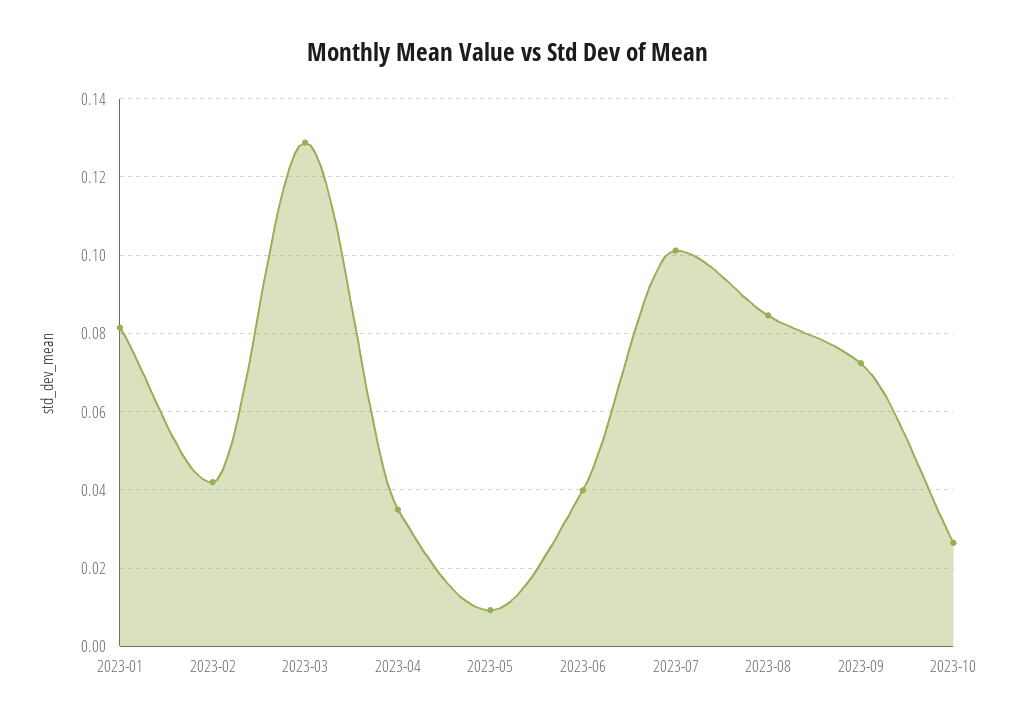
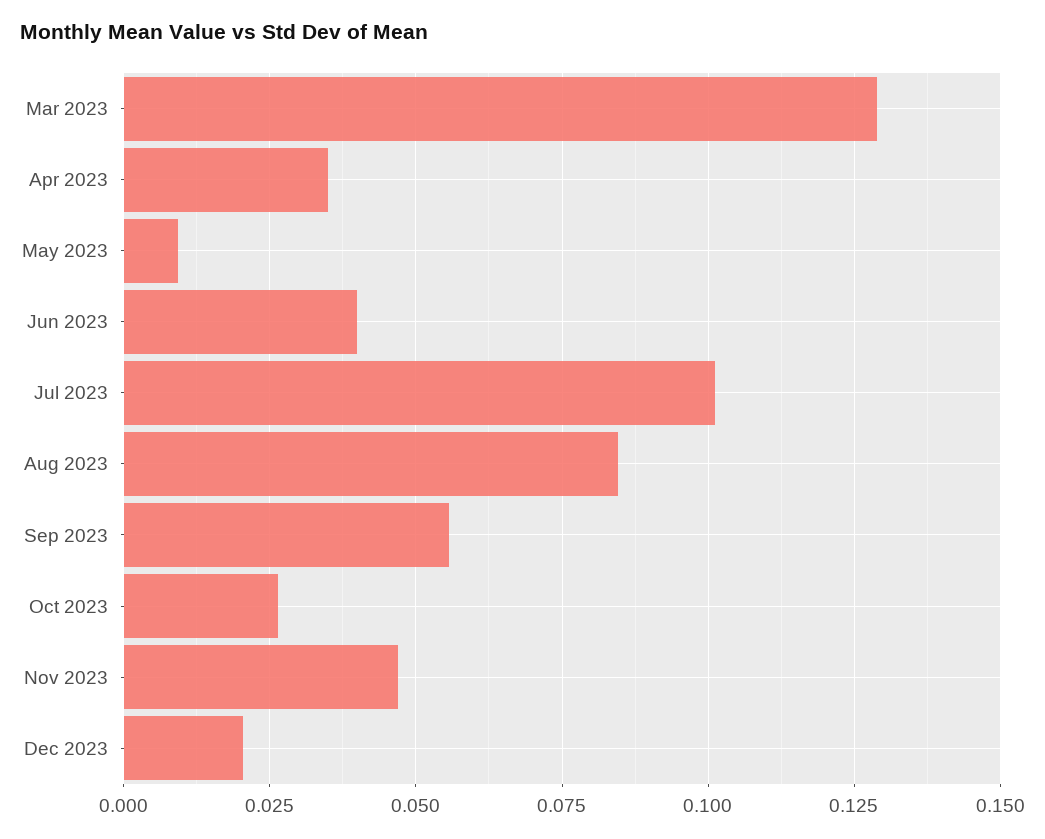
2023-01: 0.082 -> none
2023-02: 0.042 -> none
2023-09: 0.072 -> 0.055
Nov 2023: none -> 0.0475
Dec 2023: none -> 0.02

